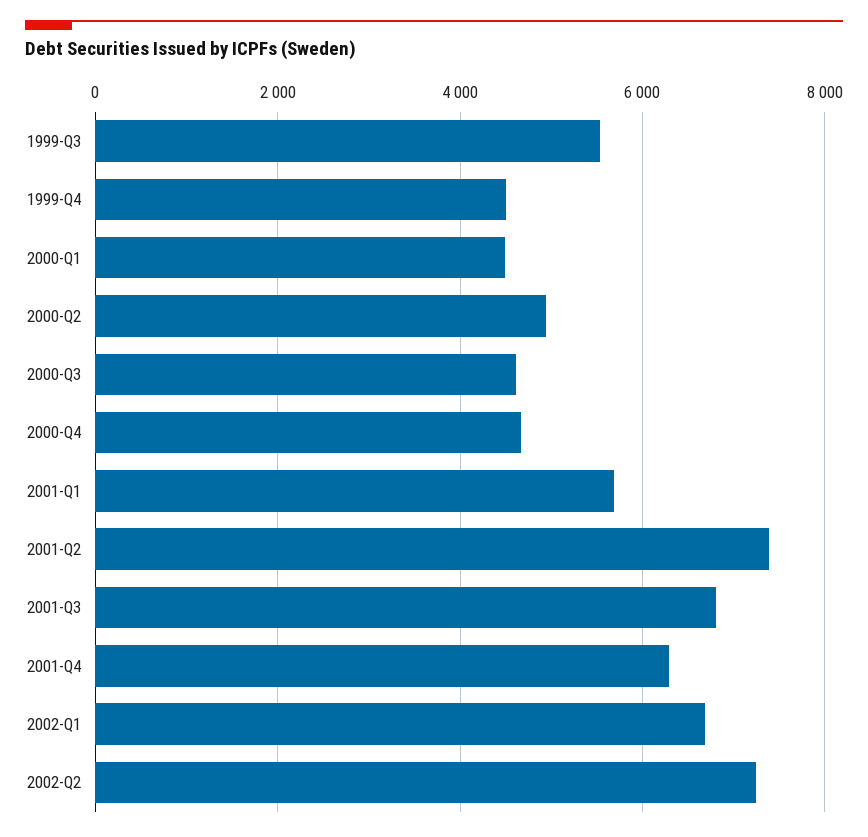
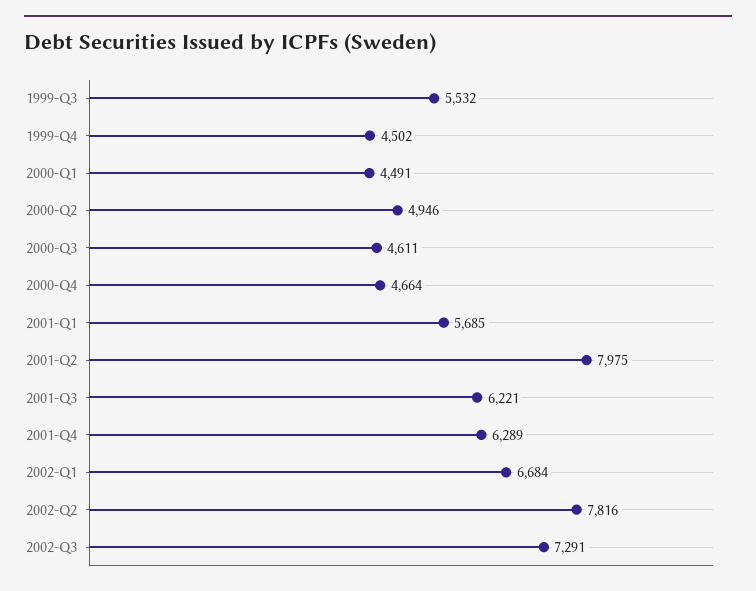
2001-Q2: 7400 -> 7975
2001-Q3: 6800 -> 6221
2002-Q2: 7200 -> 7816
2002-Q3: none -> 7291

